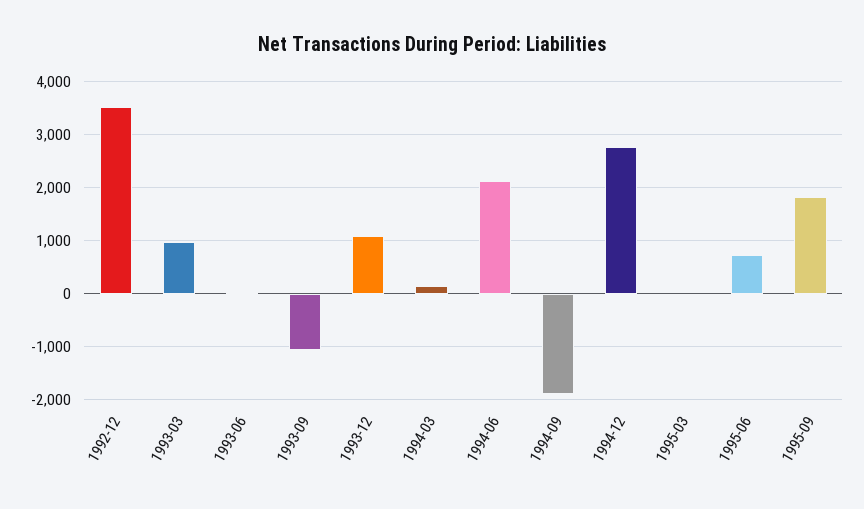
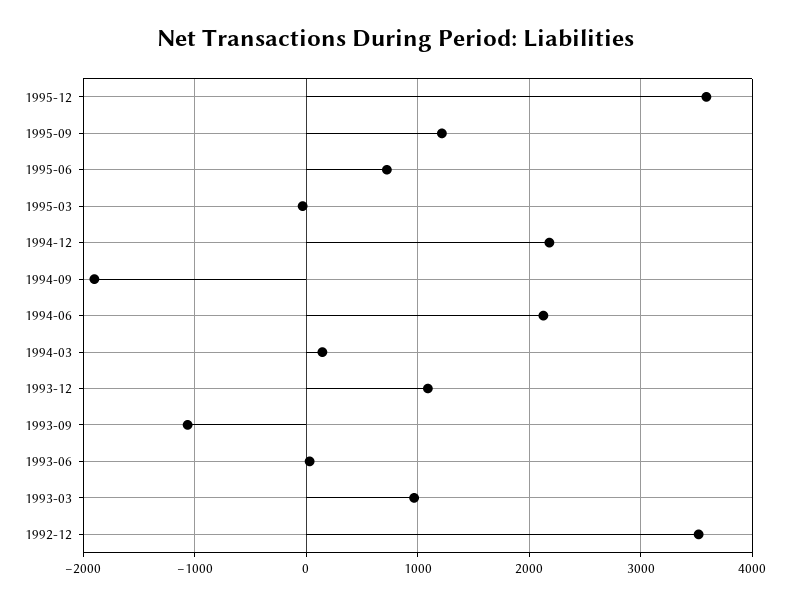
1994-12: 2800 -> 2200
1995-09: 1800 -> 1200
1995-12: none -> 3600

